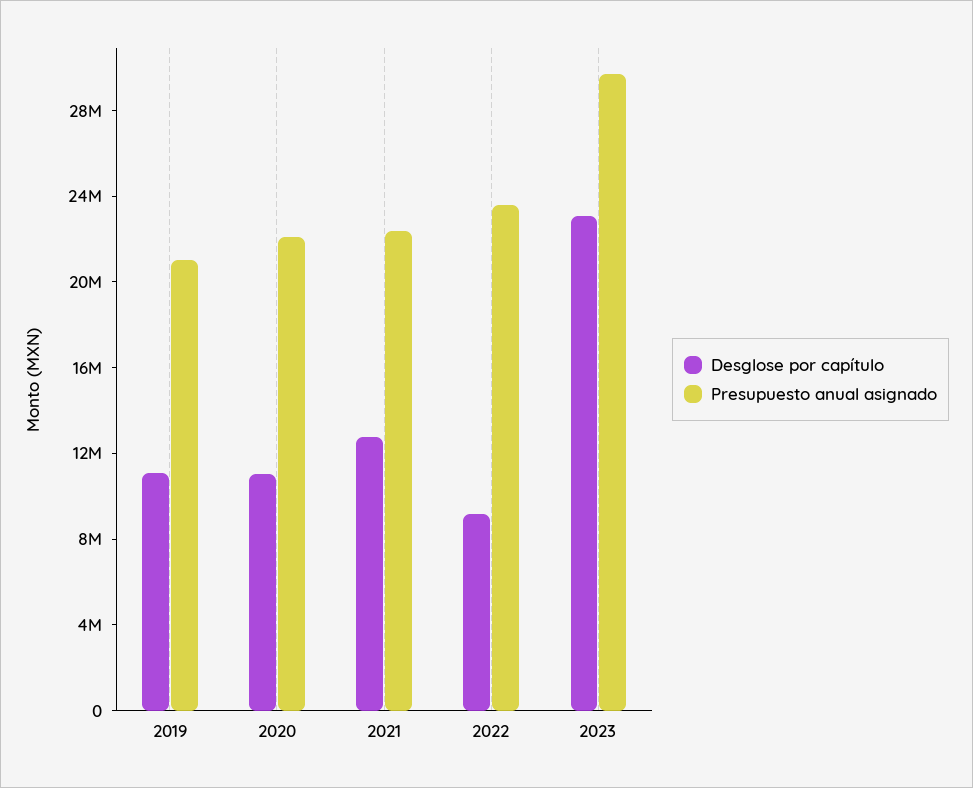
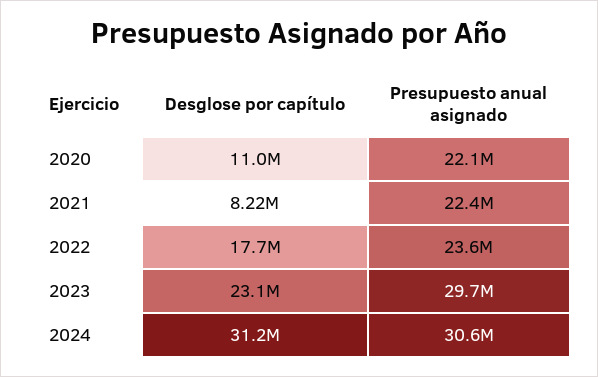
Desglose por capítulo, 2019: 11000000 -> none
Presupuesto anual asignado, 2019: 21000000 -> none
Desglose por capítulo, 2021: 13000000 -> 8220000
Desglose por capítulo, 2022: 9000000 -> 17700000
Desglose por capítulo, 2024: none -> 31200000
Presupuesto anual asignado, 2024: none -> 30600000

